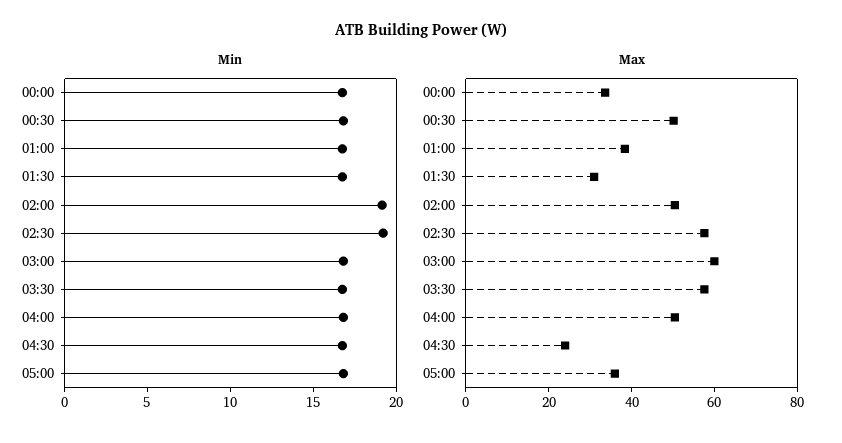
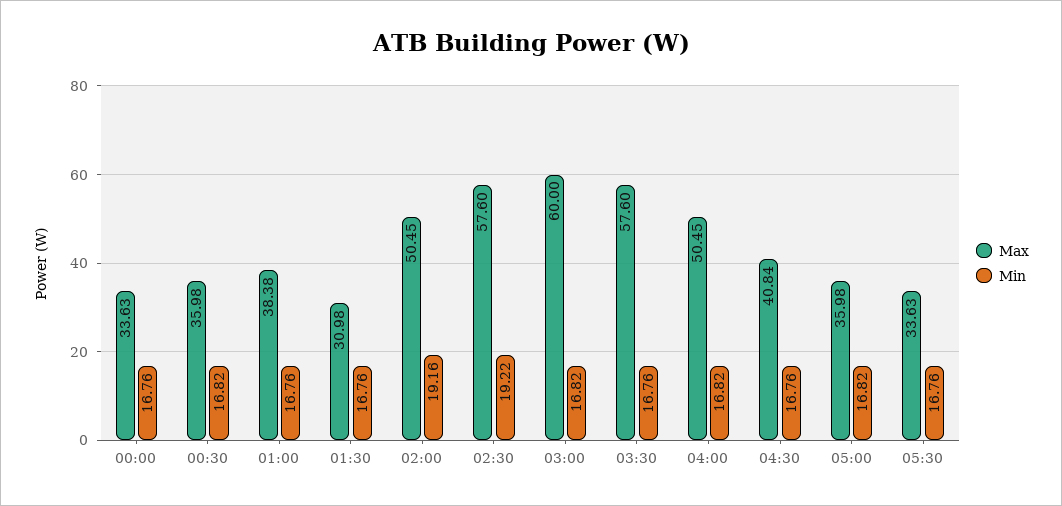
Max, 00:30: 50 -> 35.98
Max, 04:30: 25 -> 40.84
Max, 05:30: none -> 33.63
Min, 05:30: none -> 16.76

